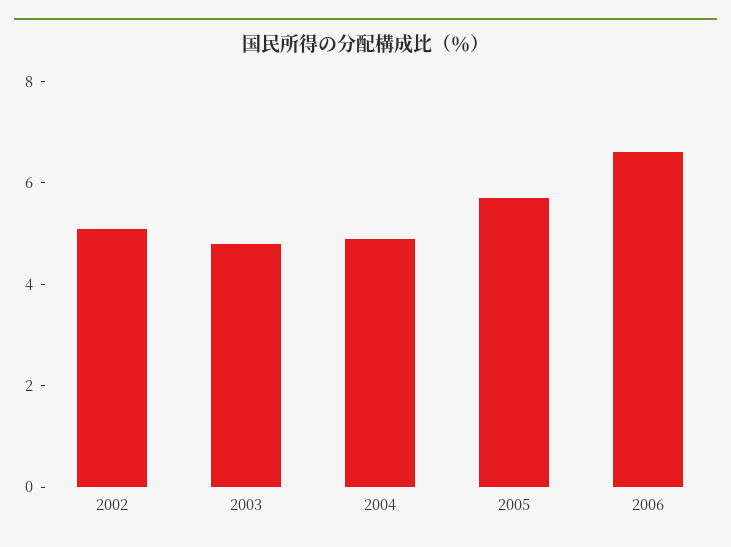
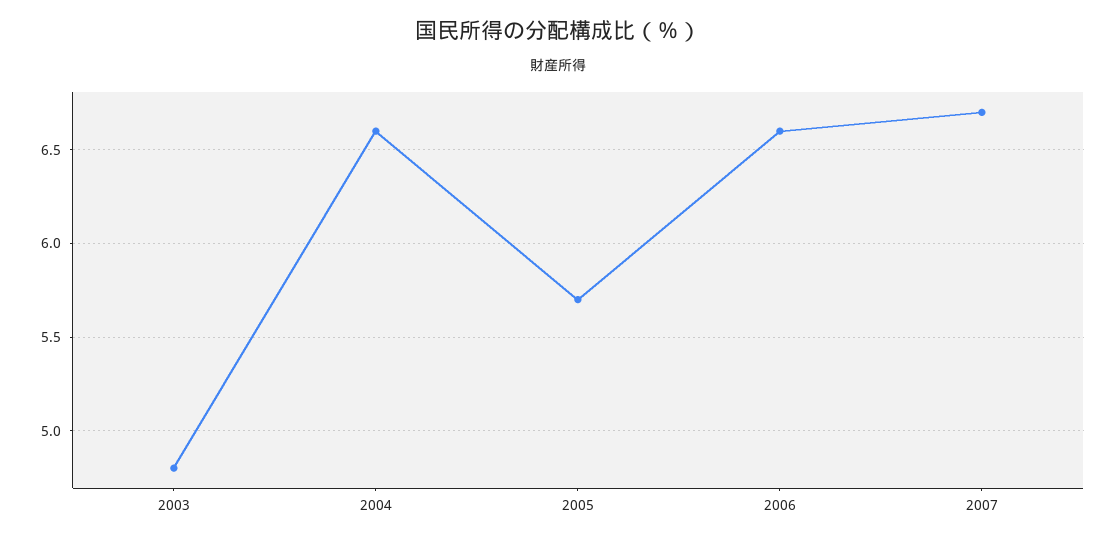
2002: 5 -> none
2004: 5 -> 6.6
2007: none -> 6.7

